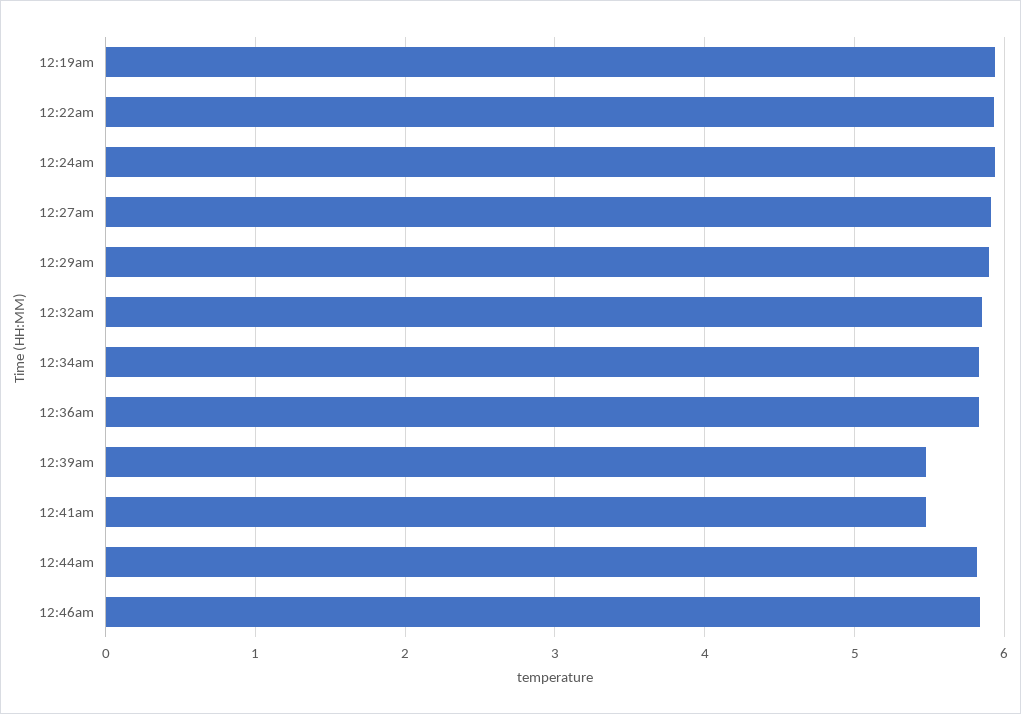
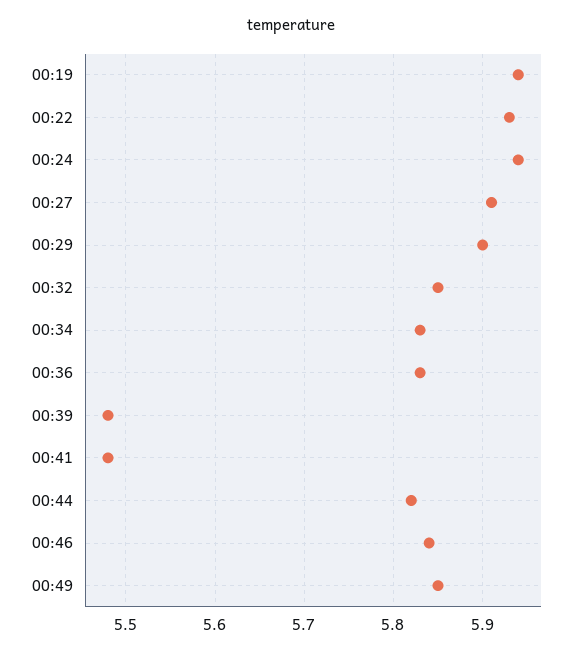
00:49: none -> 5.85

